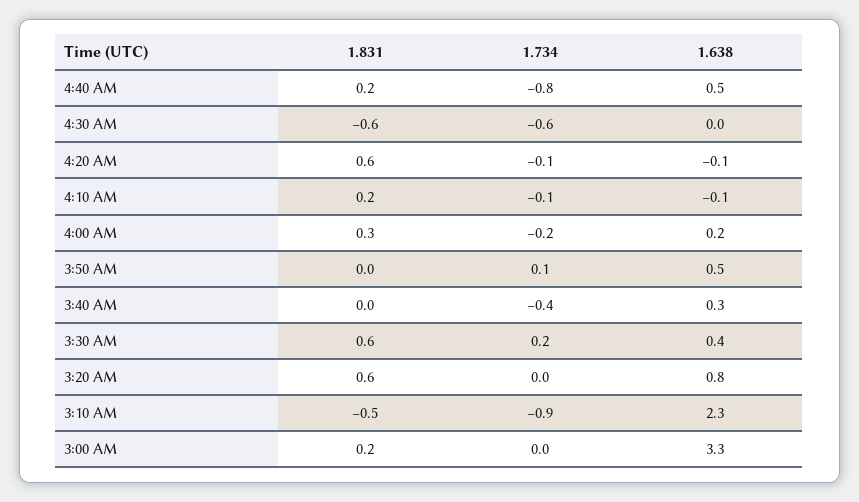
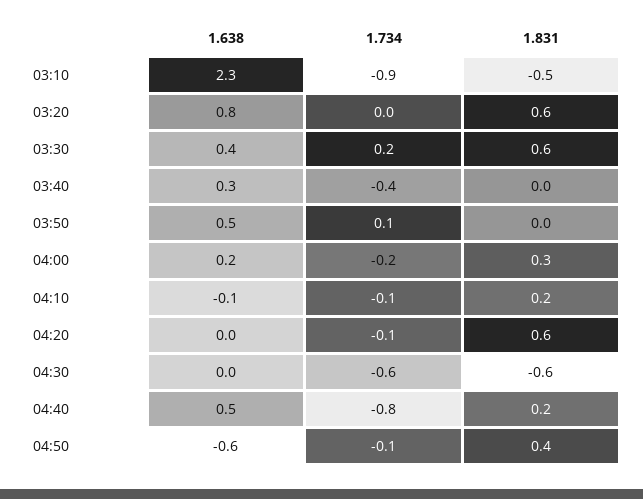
1.638, 4:20 AM: -0.1 -> 0
1.831, 3:00 AM: 0.2 -> none
1.734, 3:00 AM: 0 -> none
1.638, 3:00 AM: 3.3 -> none
1.638, 04:50: none -> -0.6
1.734, 04:50: none -> -0.1
1.831, 04:50: none -> 0.4

